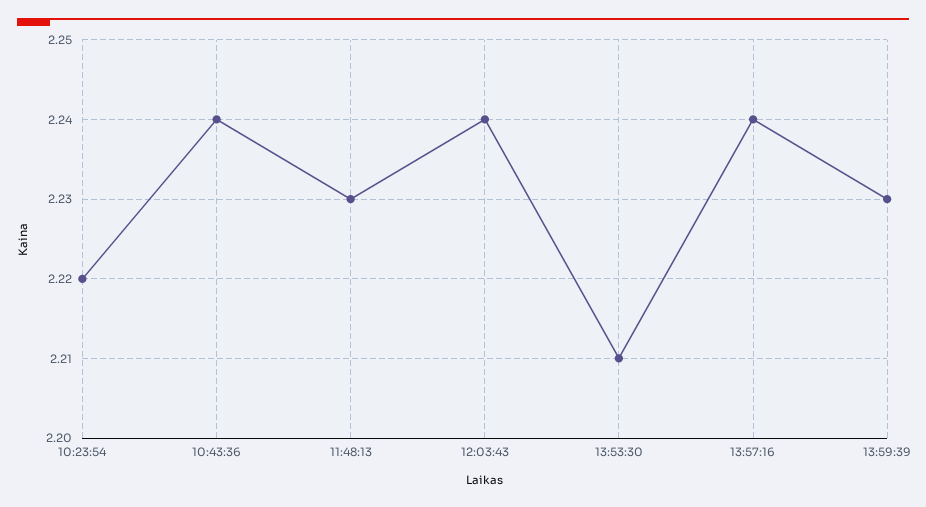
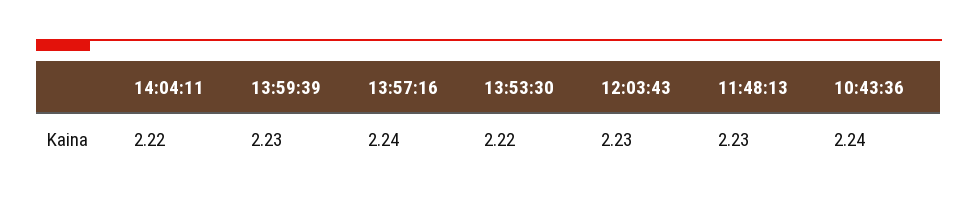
10:23:54: 2.22 -> none
12:03:43: 2.24 -> 2.23
13:53:30: 2.21 -> 2.22
14:04:11: none -> 2.22

